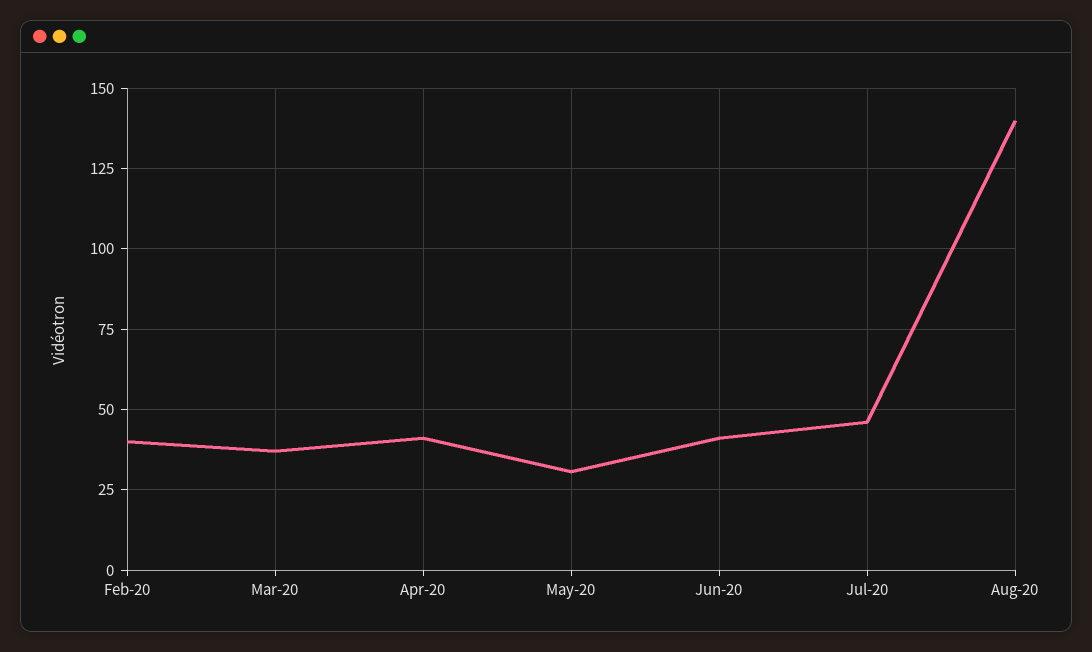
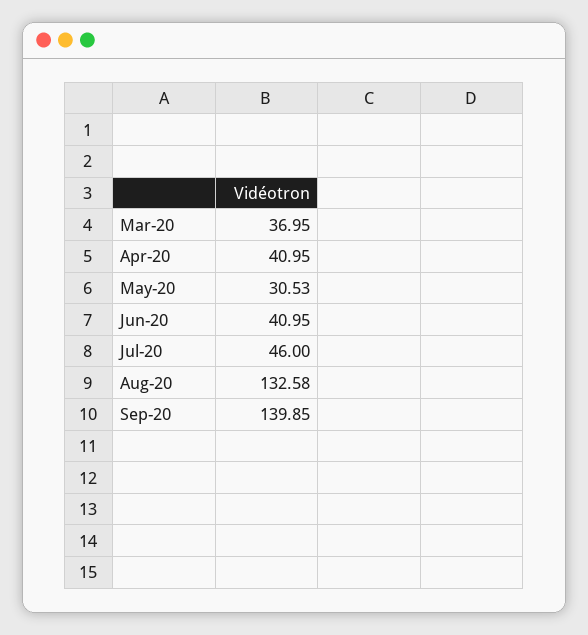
Feb-20: 40 -> none
Aug-20: 140 -> 132.58
Sep-20: none -> 139.85

